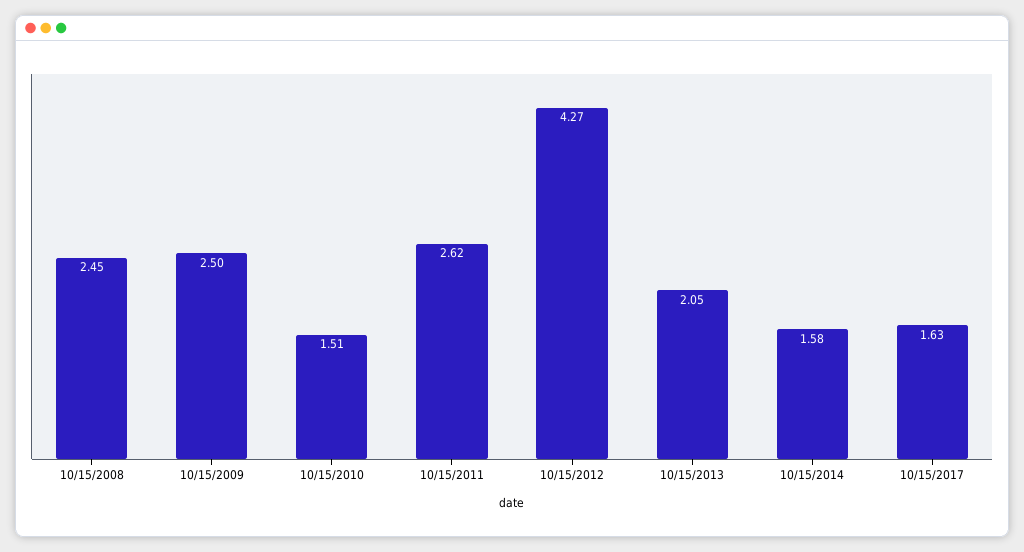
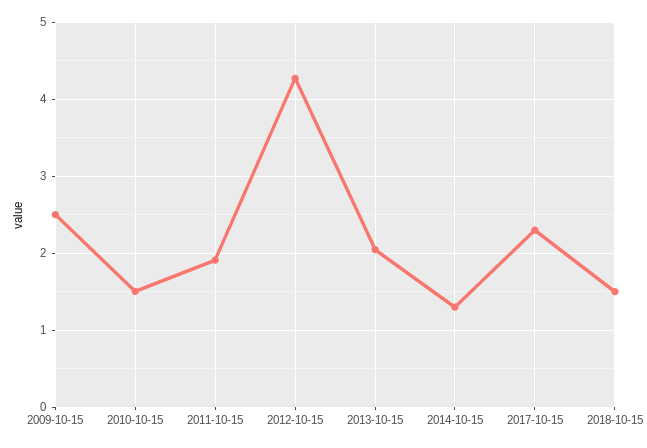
10/15/2008: 2.45 -> none
10/15/2011: 2.62 -> 1.9
10/15/2014: 1.58 -> 1.3
10/15/2017: 1.63 -> 2.3
2018-10-15: none -> 1.5

